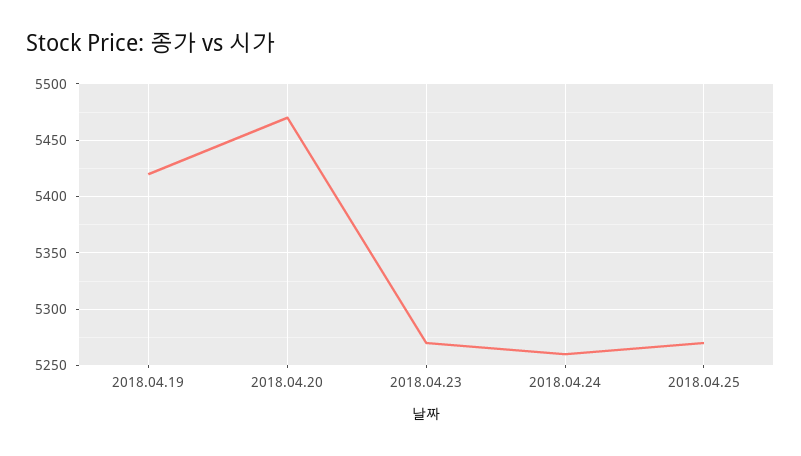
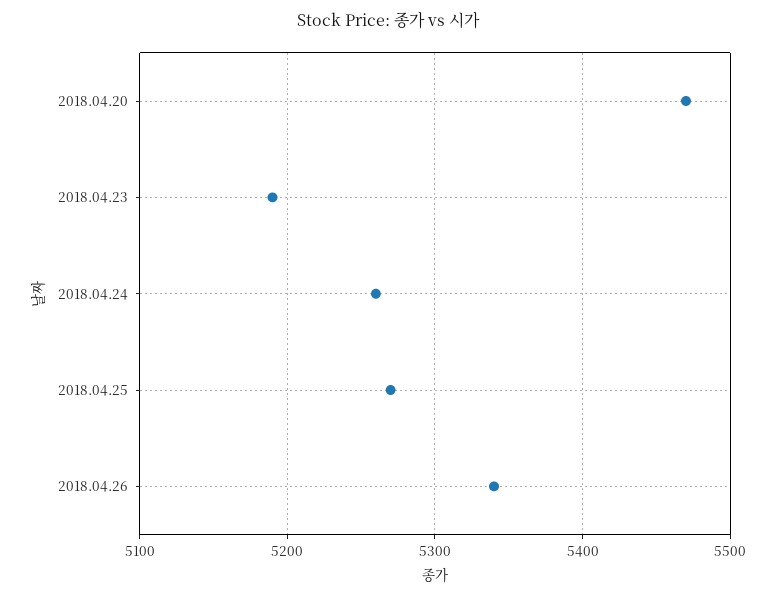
2018.04.19: 5420 -> none
2018.04.23: 5270 -> 5190
2018.04.26: none -> 5340

